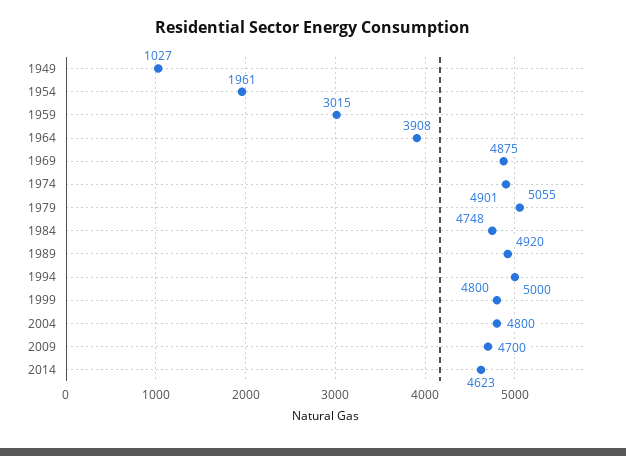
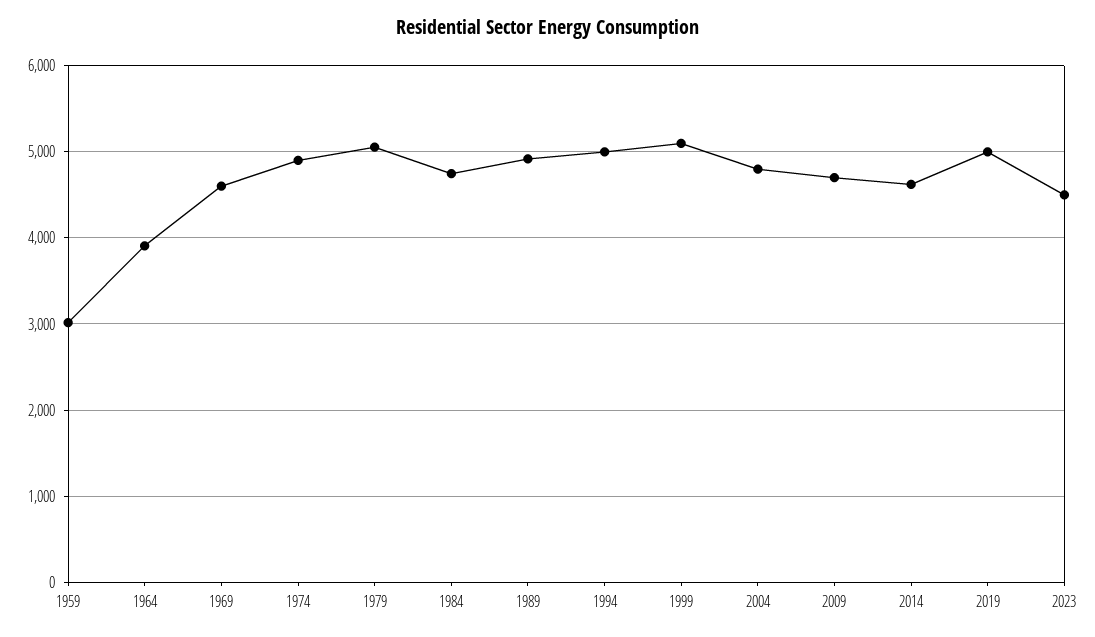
1949: 1027 -> none
1954: 1961 -> none
1969: 4875 -> 4600
1999: 4800 -> 5100
2019: none -> 5000
2023: none -> 4500

